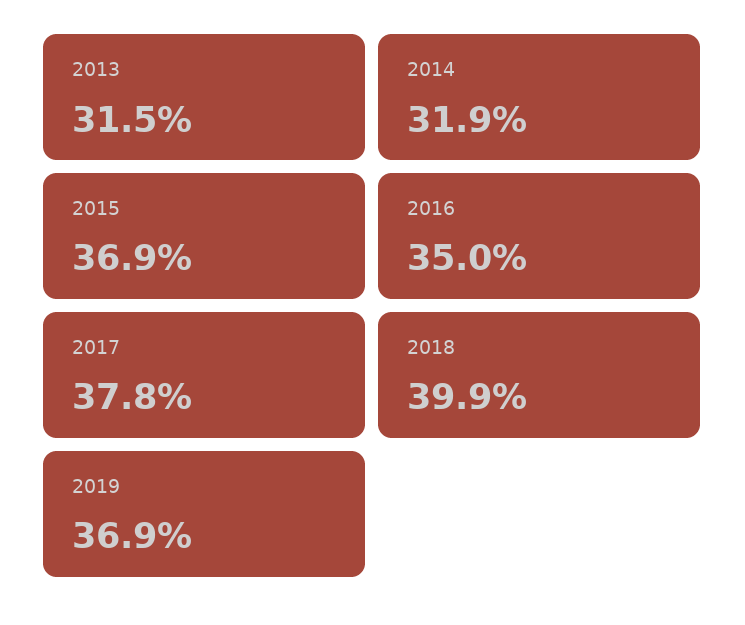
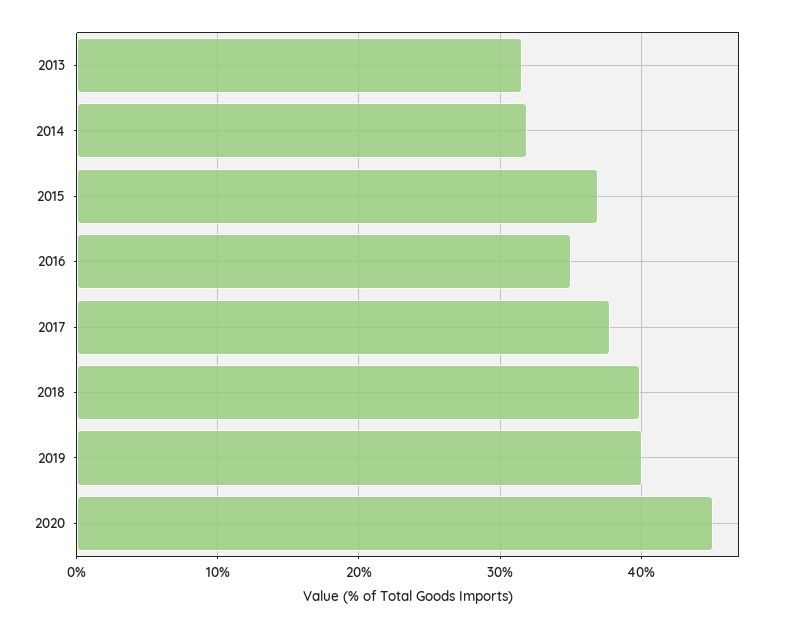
2019: 36.9 -> 40
2020: none -> 45

